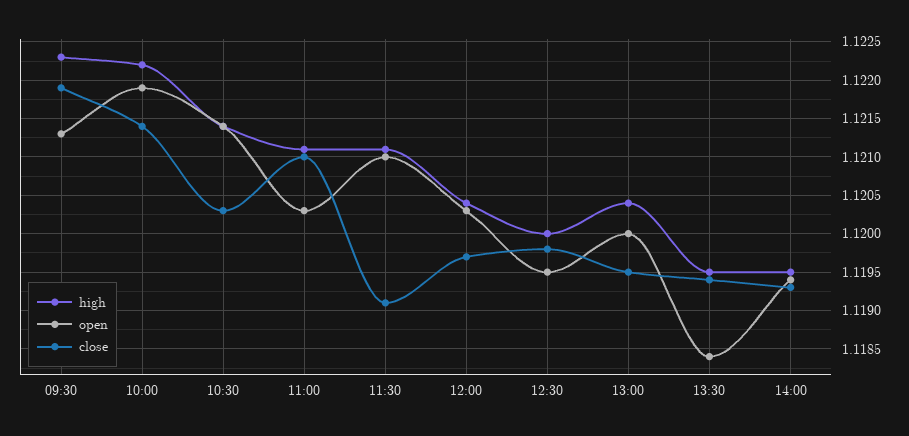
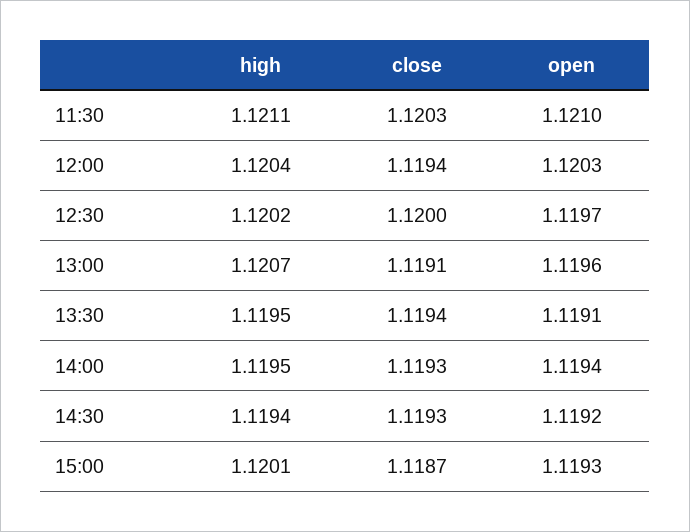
high, 09:30: 1.1223 -> none
open, 09:30: 1.1213 -> none
close, 09:30: 1.1219 -> none
high, 10:00: 1.1222 -> none
open, 10:00: 1.1219 -> none
close, 10:00: 1.1214 -> none
high, 10:30: 1.1214 -> none
open, 10:30: 1.1214 -> none
close, 10:30: 1.1203 -> none
high, 11:00: 1.1211 -> none
open, 11:00: 1.1203 -> none
close, 11:00: 1.121 -> none
close, 11:30: 1.1191 -> 1.1203
close, 12:00: 1.1197 -> 1.1194
high, 12:30: 1.12 -> 1.1202
open, 12:30: 1.1195 -> 1.1197
close, 12:30: 1.1198 -> 1.12
high, 13:00: 1.1204 -> 1.1207
open, 13:00: 1.12 -> 1.1196
close, 13:00: 1.1195 -> 1.1191
open, 13:30: 1.1184 -> 1.1191
high, 14:30: none -> 1.1194
close, 14:30: none -> 1.1193
open, 14:30: none -> 1.1192
high, 15:00: none -> 1.1201
close, 15:00: none -> 1.1187
open, 15:00: none -> 1.1193

